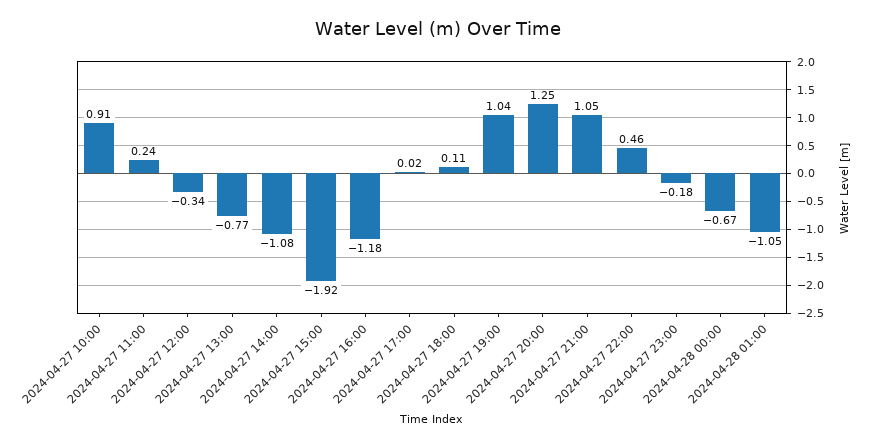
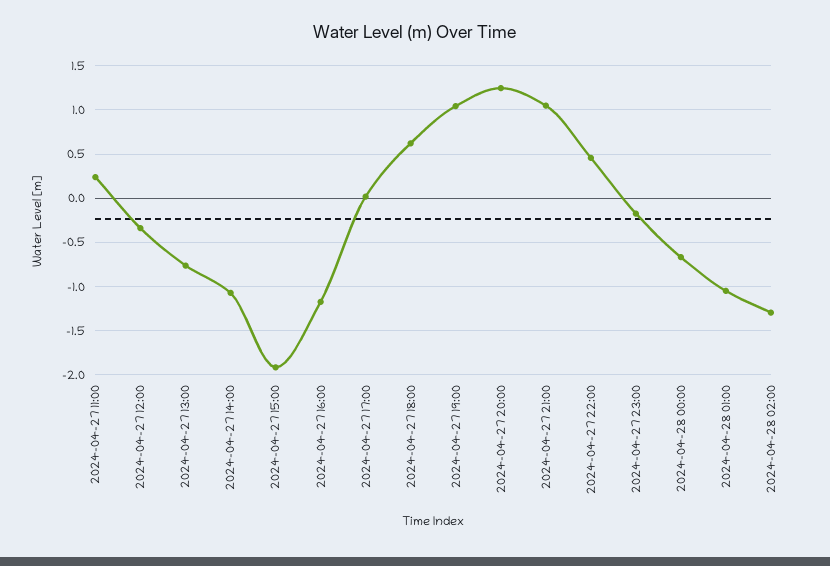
2024-04-27 10:00: 0.91 -> none
2024-04-27 18:00: 0.11 -> 0.6
2024-04-28 02:00: none -> -1.3

